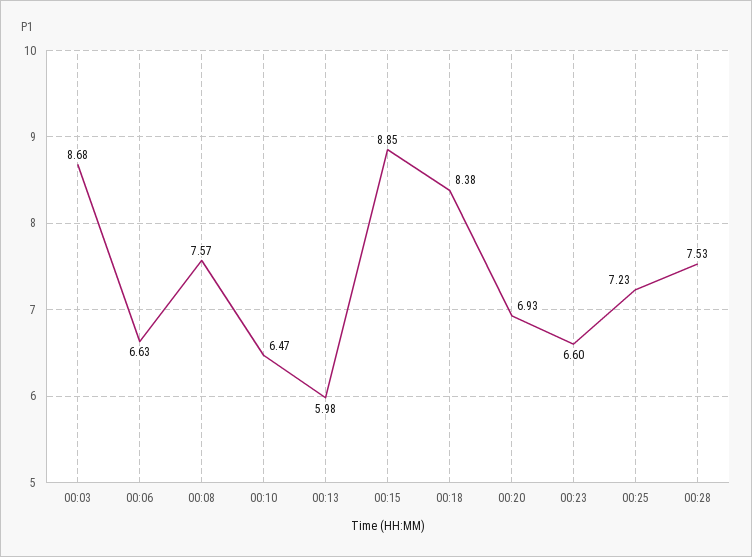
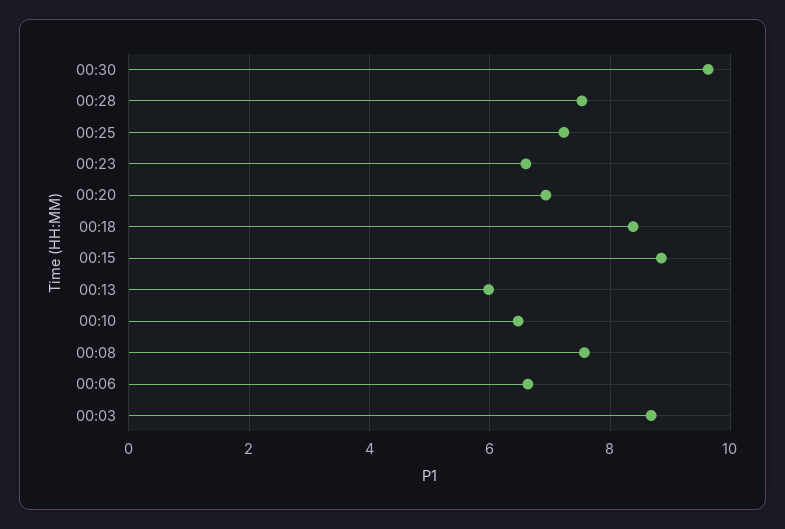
00:30: none -> 9.6

